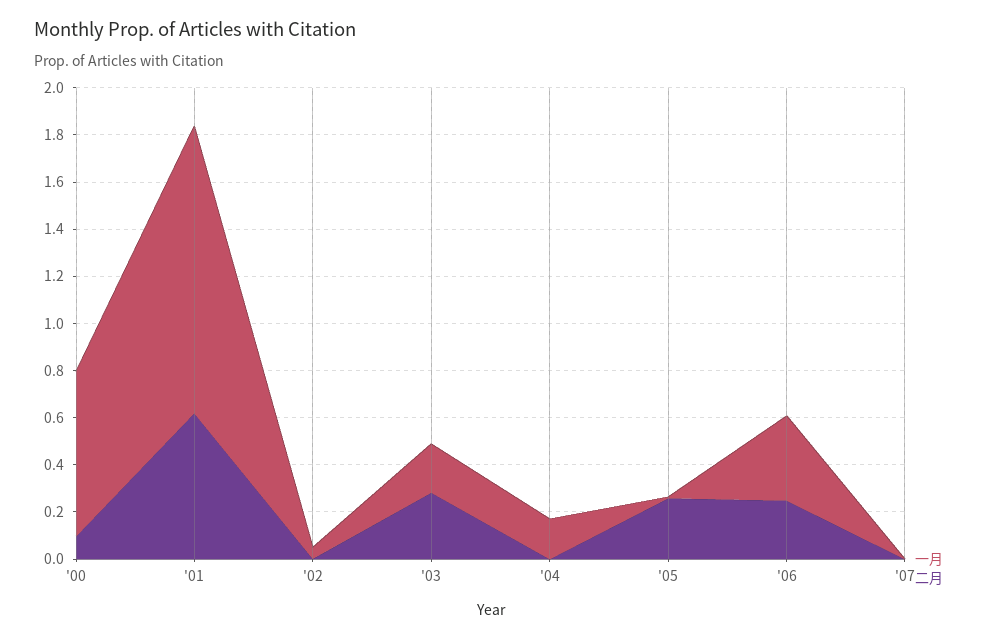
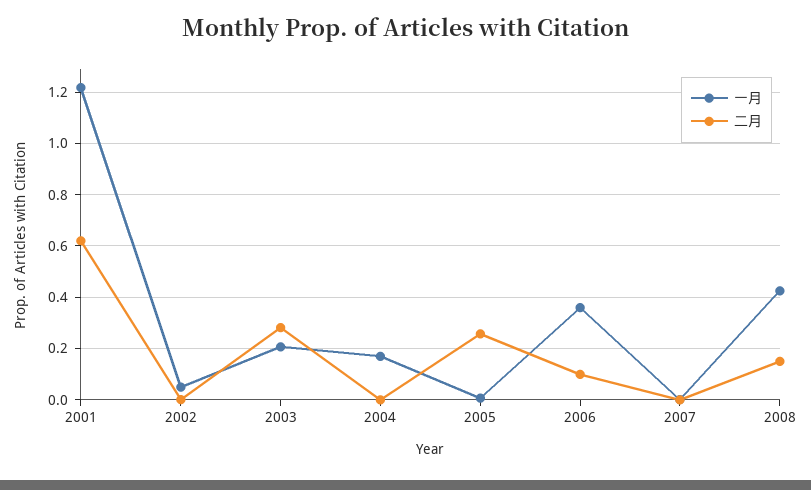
一月, '00: 0.7 -> none
二月, '00: 0.1 -> none
二月, '06: 0.25 -> 0.1
一月, 2008: none -> 0.425
二月, 2008: none -> 0.15

